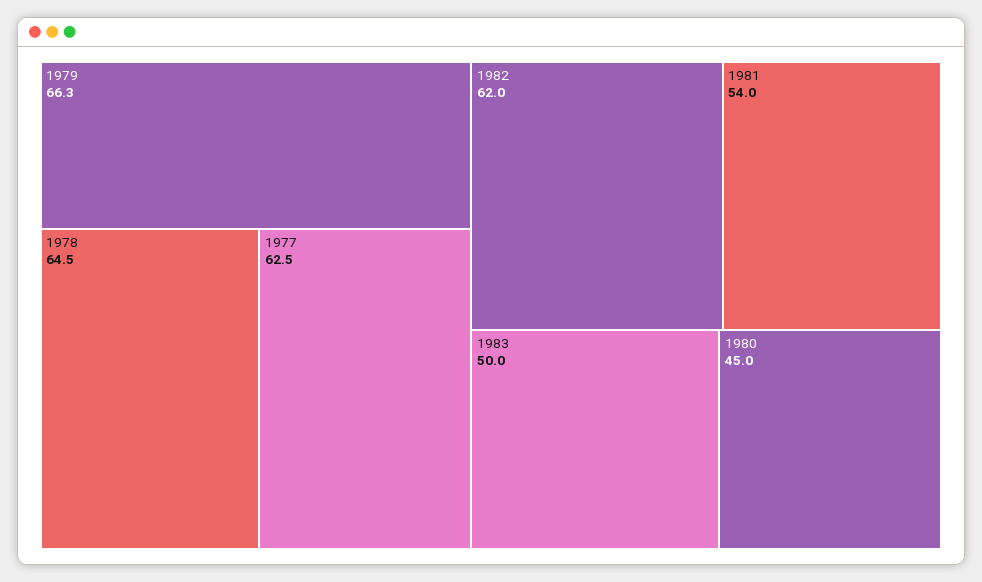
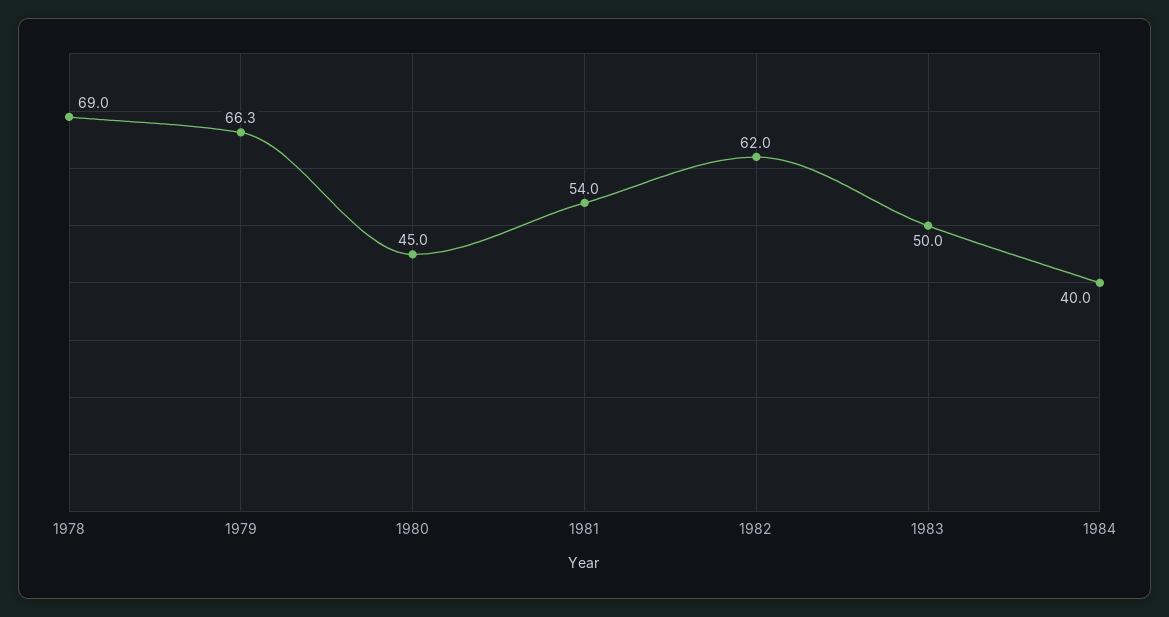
1978: 64.5 -> 69
1977: 62.5 -> none
1984: none -> 40

